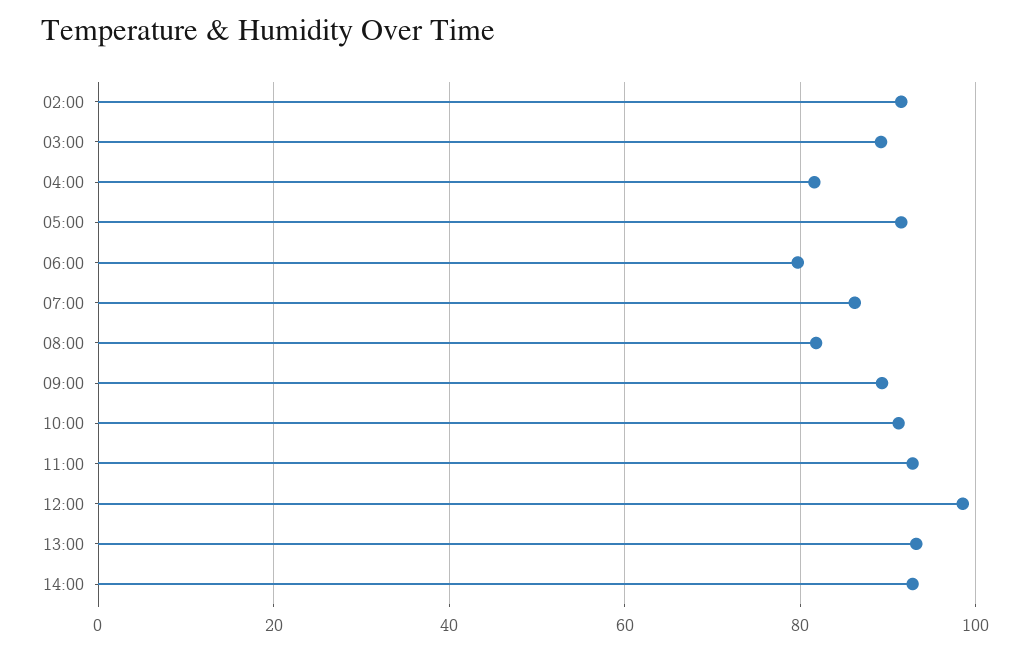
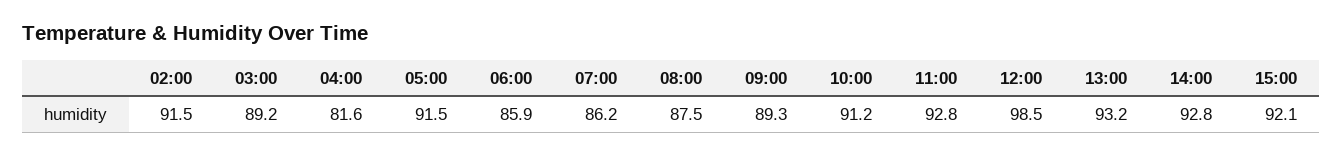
06:00: 80 -> 85.9
08:00: 82 -> 87.5
15:00: none -> 92.1

